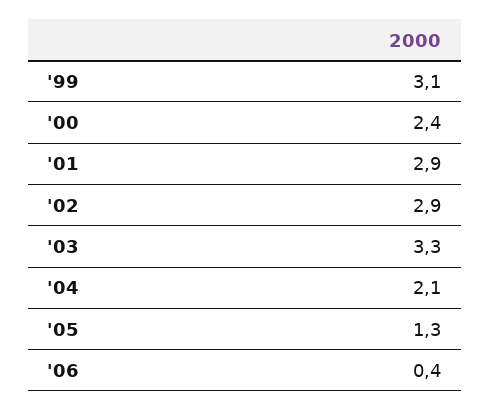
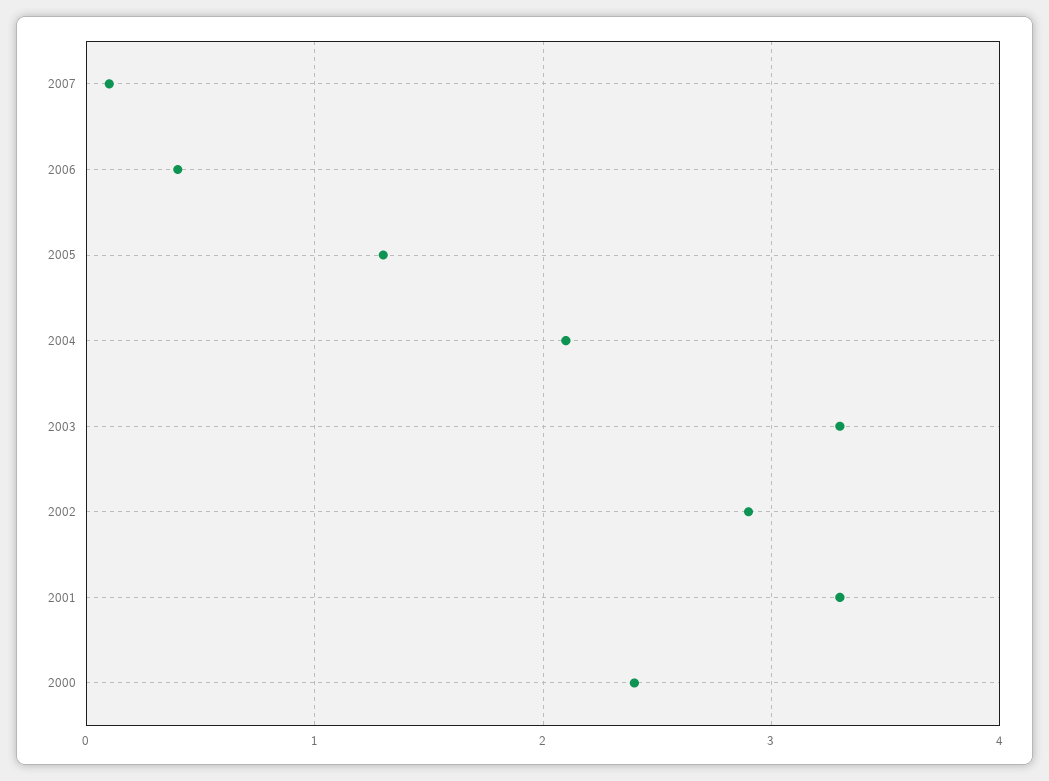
'99: 3.1 -> none
'01: 2.9 -> 3.3
2007: none -> 0.1

